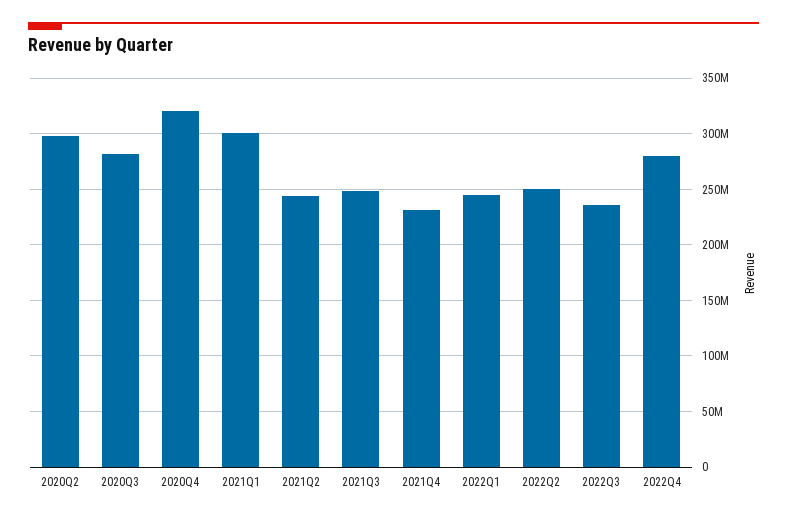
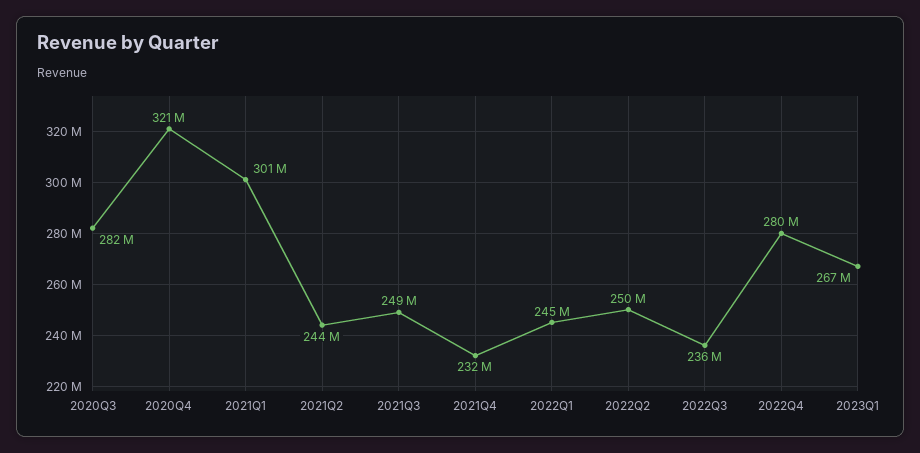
2020Q2: 300000000 -> none
2023Q1: none -> 267000000

